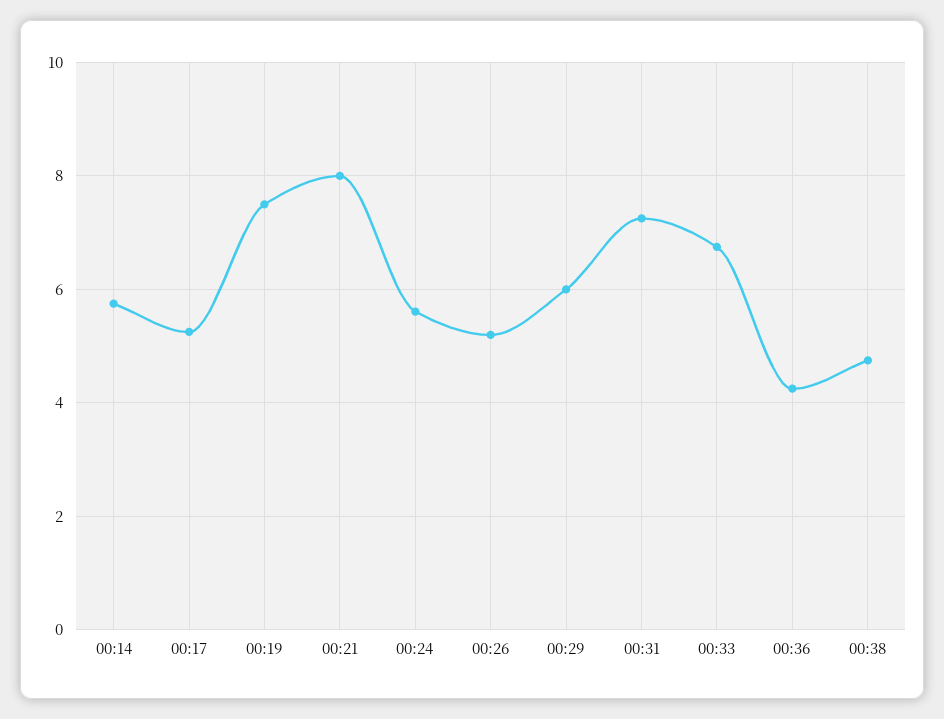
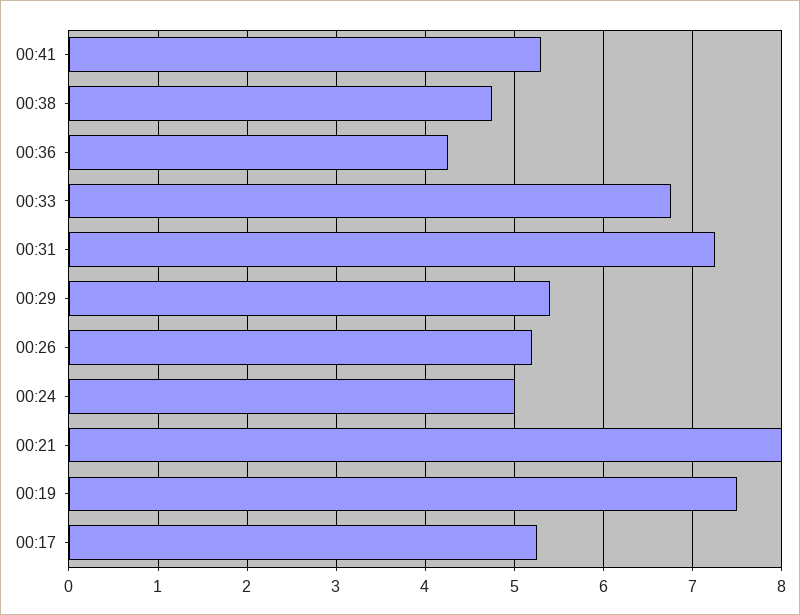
00:14: 5.8 -> none
00:24: 5.6 -> 5
00:29: 6 -> 5.4
00:41: none -> 5.3

